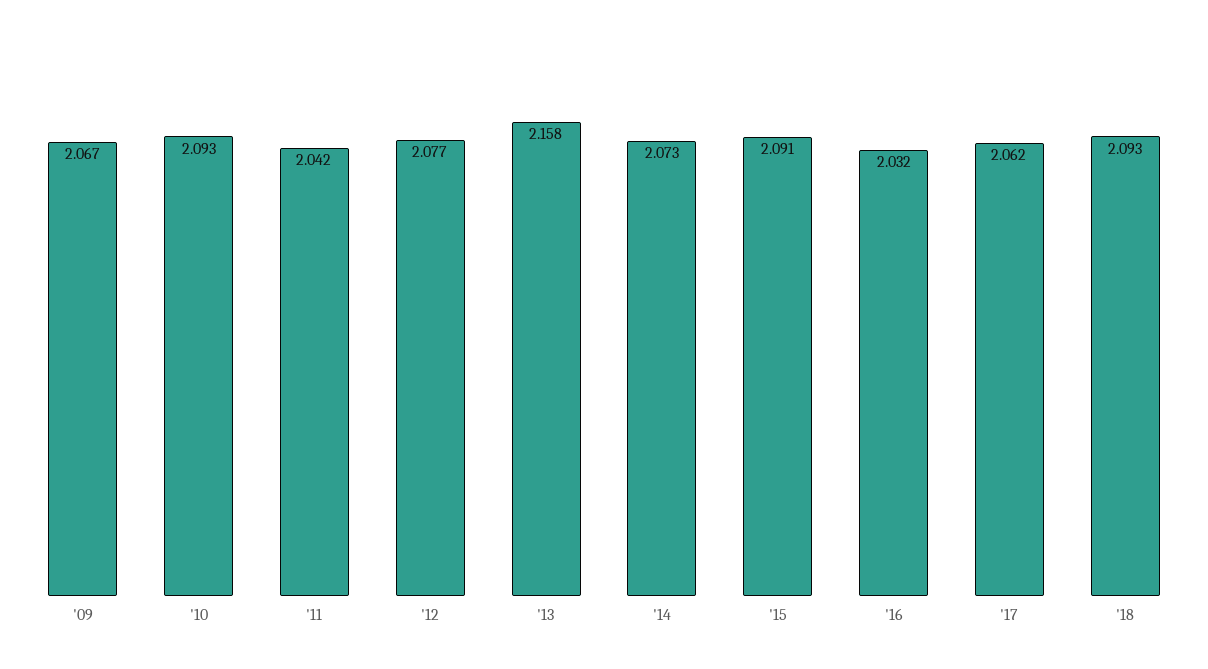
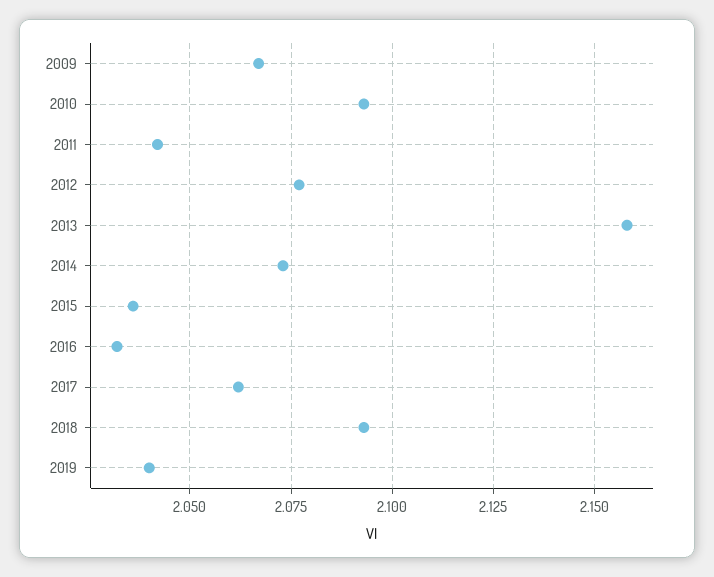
'15: 2.091 -> 2.035
2019: none -> 2.04

